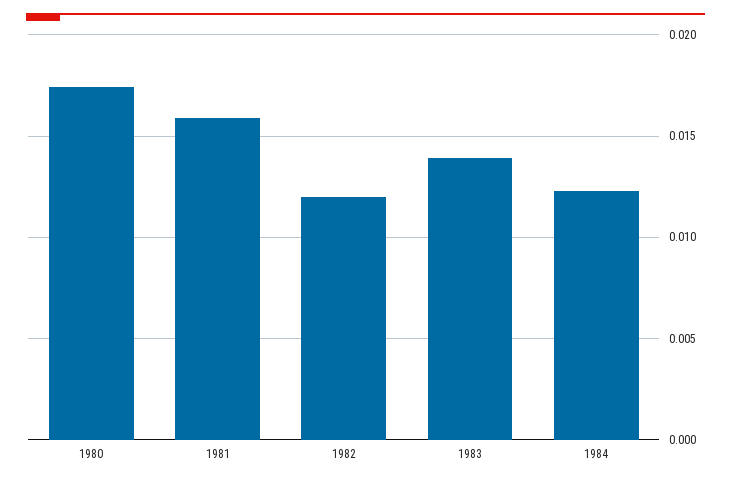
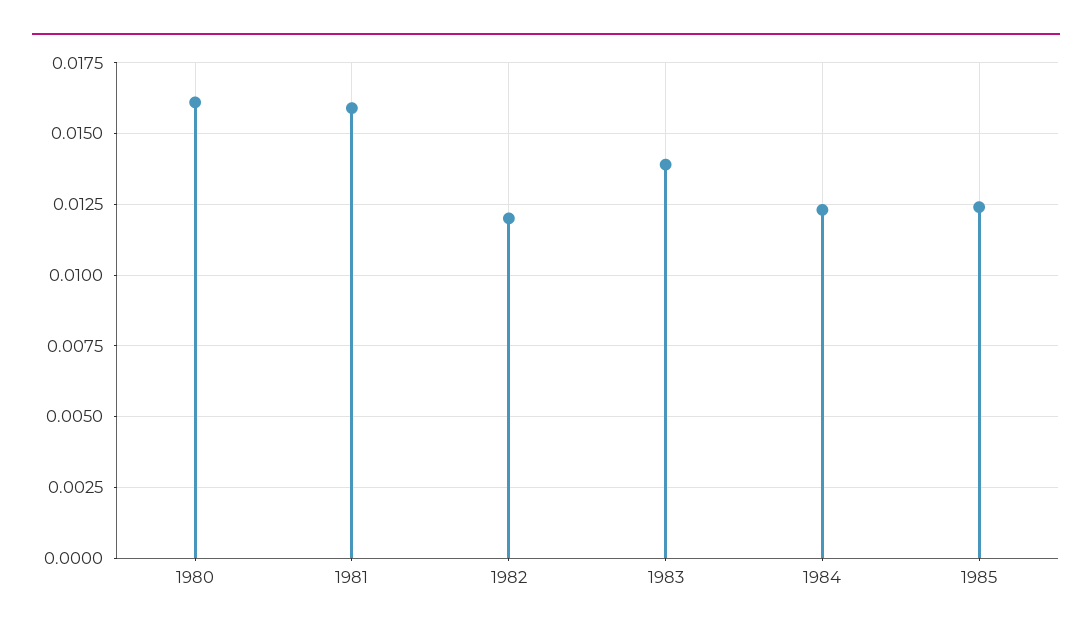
1980: 0.0175 -> 0.016
1985: none -> 0.0125

